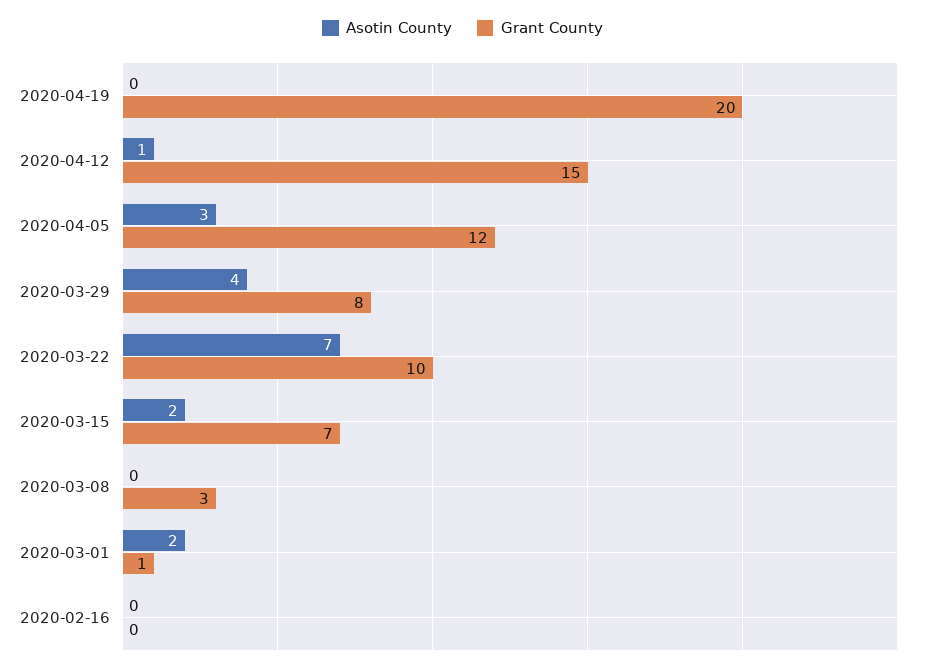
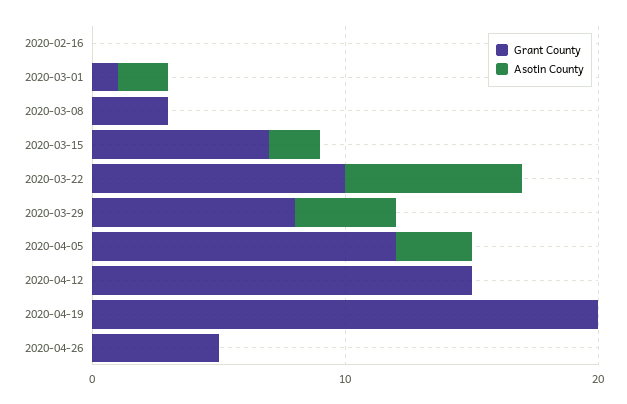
Asotin County, 2020-04-12: 1 -> 0
Grant County, 2020-04-26: none -> 5
Asotin County, 2020-04-26: none -> 0

